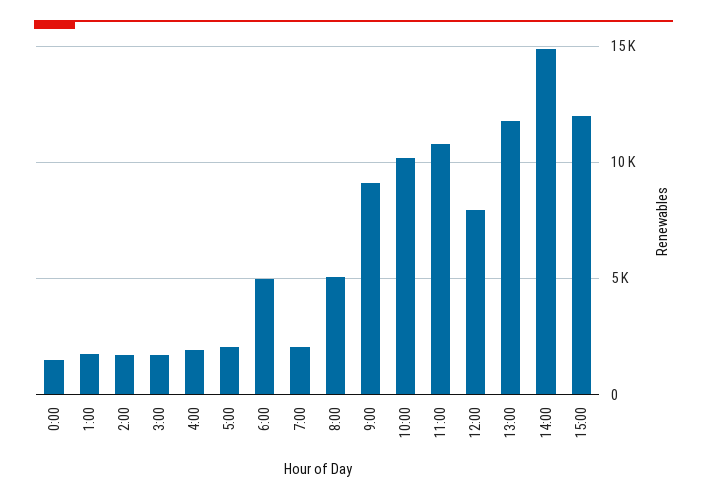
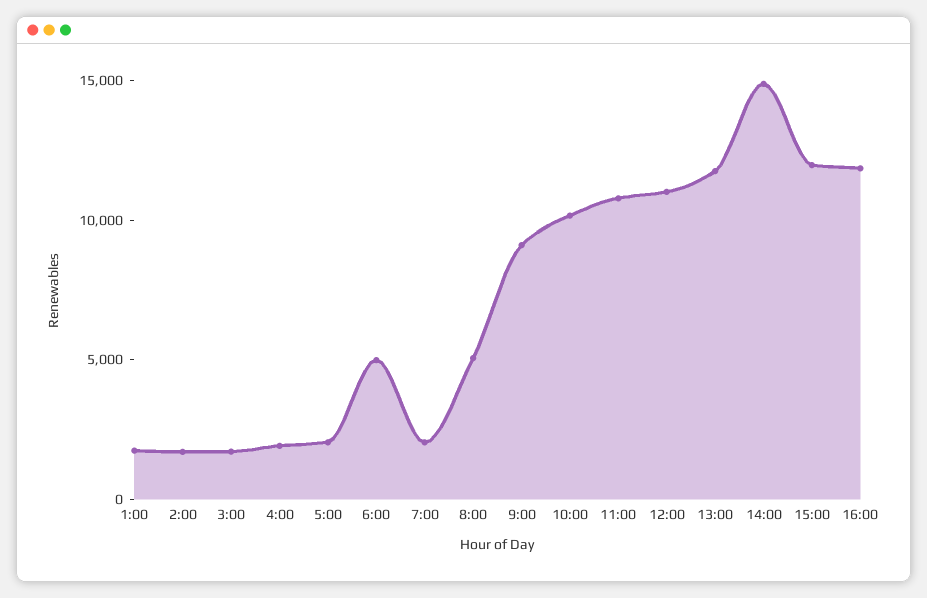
0:00: 1500 -> none
12:00: 8000 -> 11000
16:00: none -> 12000

